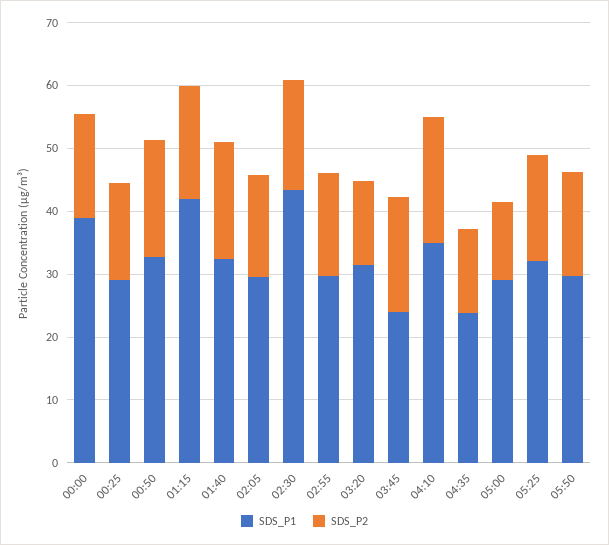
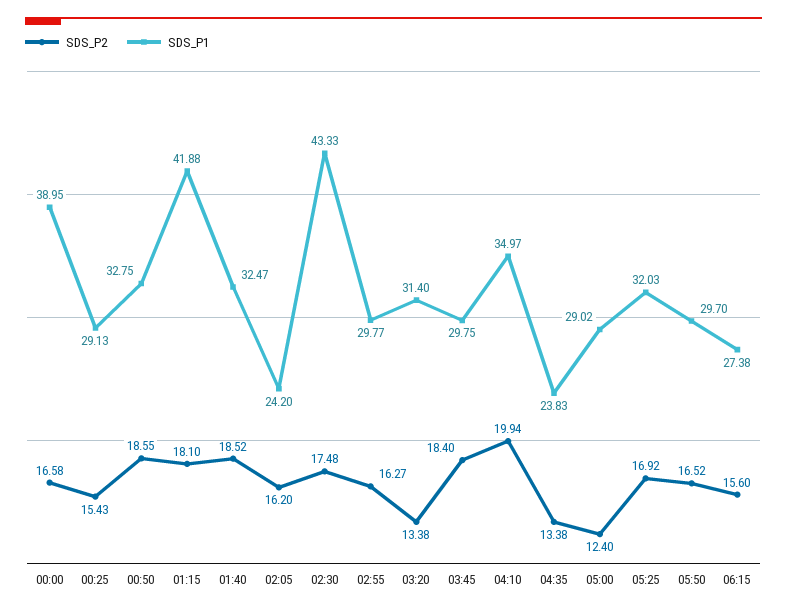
SDS_P1, 02:05: 30 -> 24.2
SDS_P1, 03:45: 24 -> 29.75
SDS_P2, 06:15: none -> 15.6
SDS_P1, 06:15: none -> 27.38

